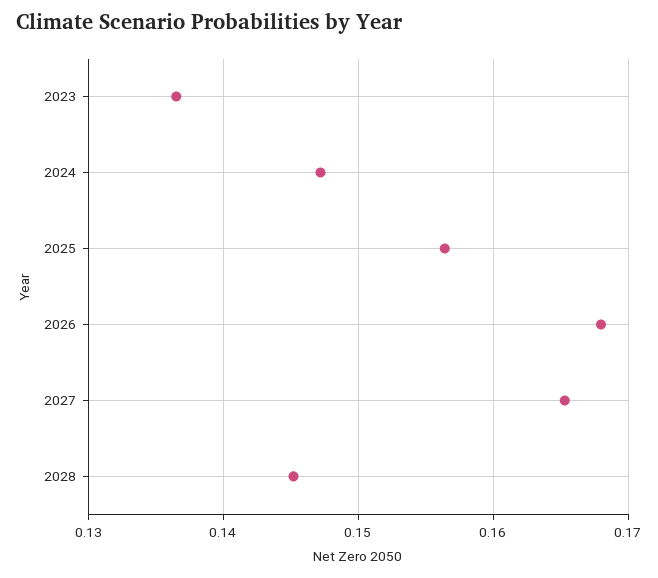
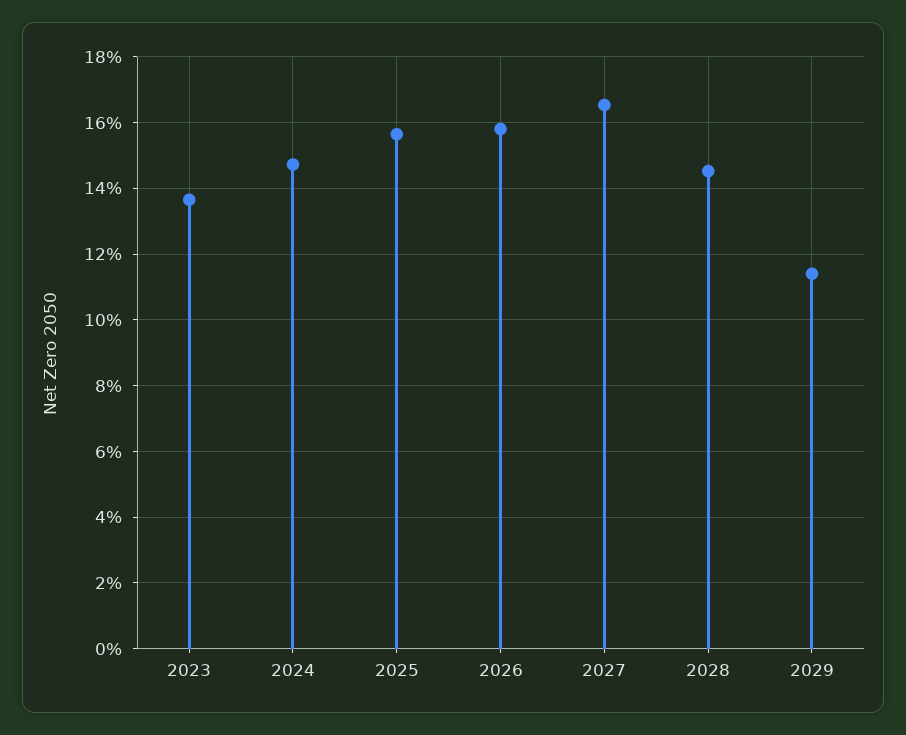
2026: 0.168 -> 0.158
2029: none -> 0.114

